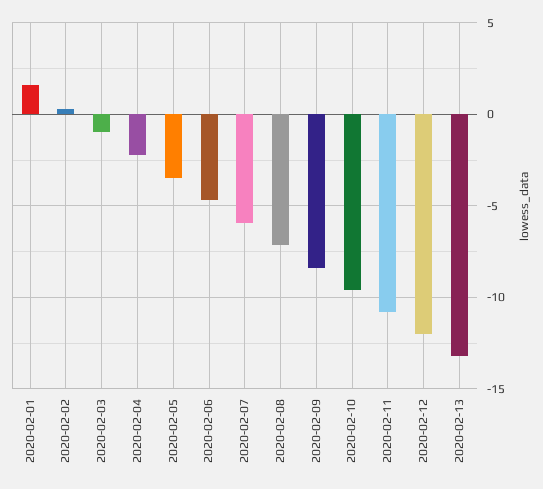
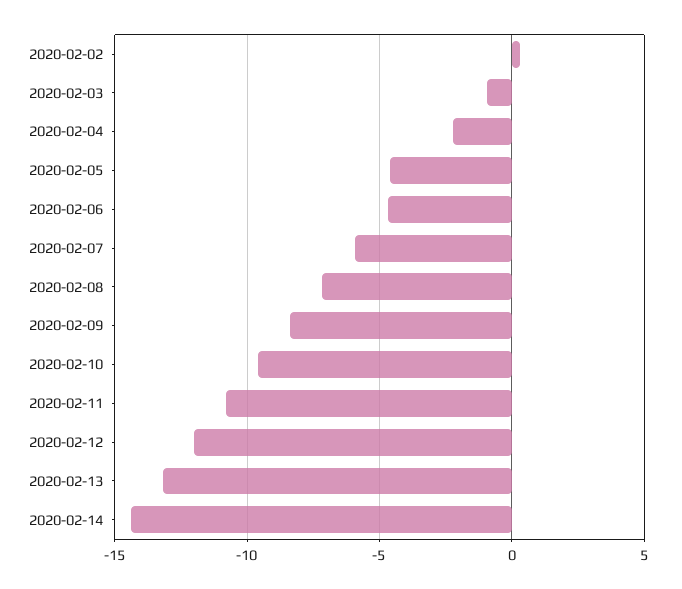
2020-02-01: 1.5 -> none
2020-02-05: -3.5 -> -4.5
2020-02-14: none -> -14.5

